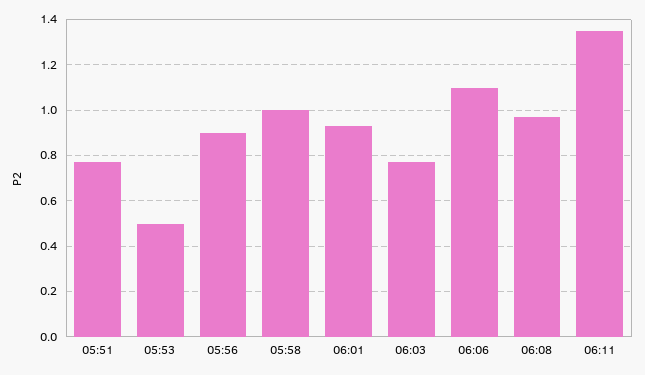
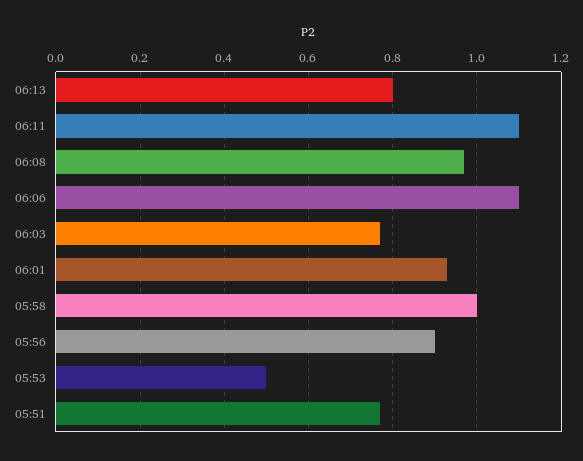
06:11: 1.35 -> 1.1
06:13: none -> 0.8

